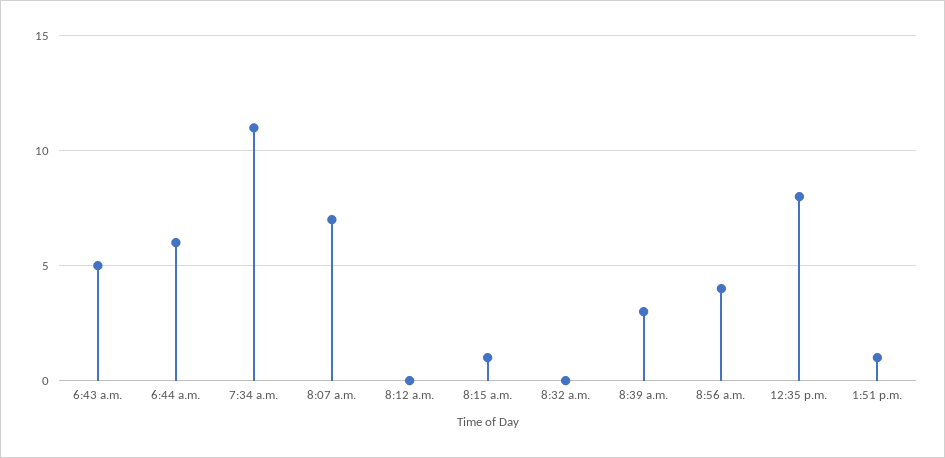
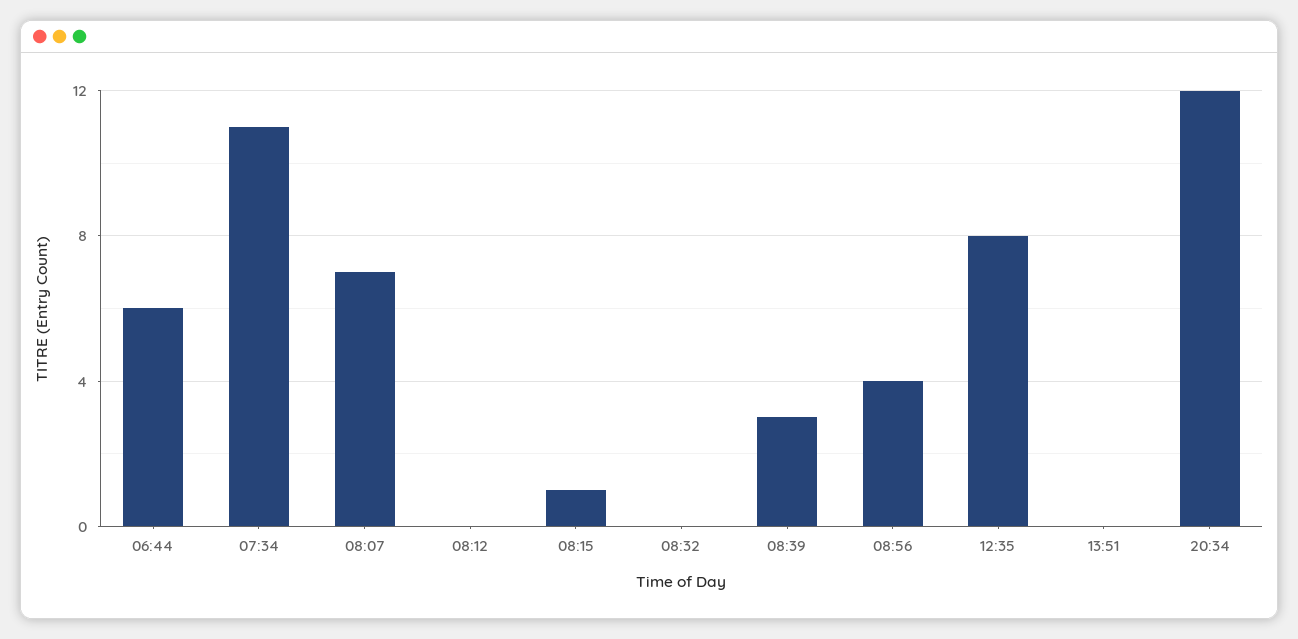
6:43 a.m.: 5 -> none
1:51 p.m.: 1 -> 0
20:34: none -> 12

